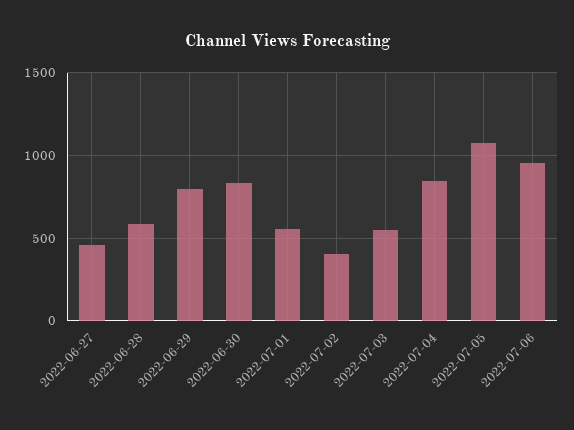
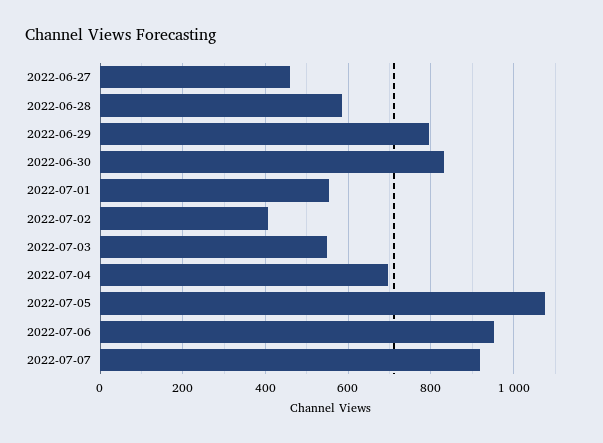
2022-07-04: 850 -> 700
2022-07-07: none -> 920

